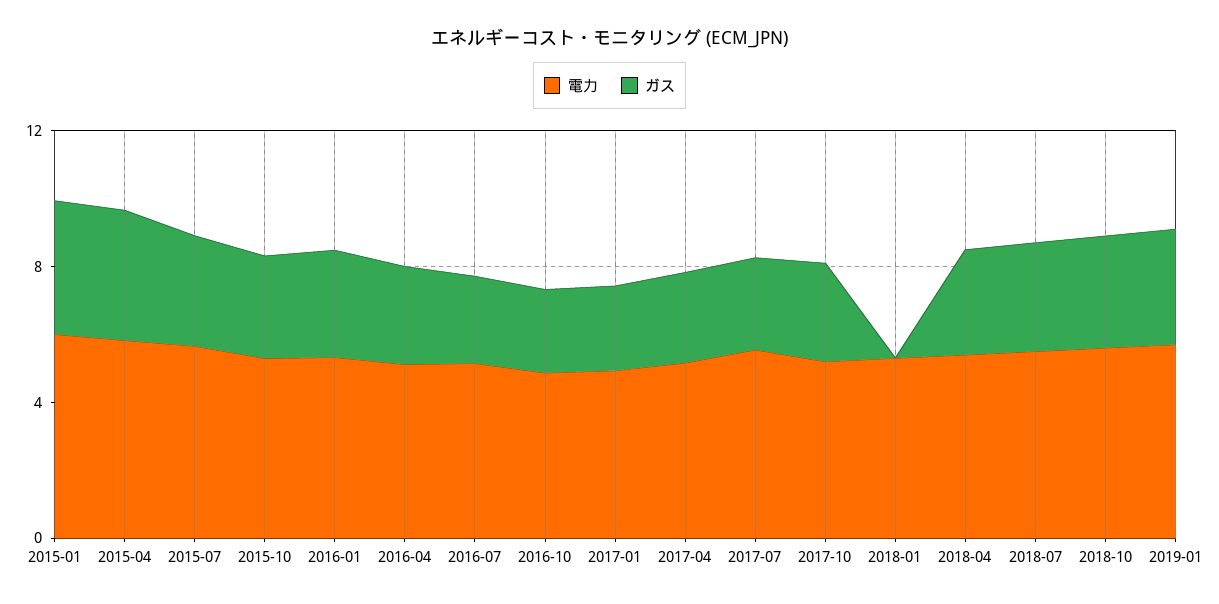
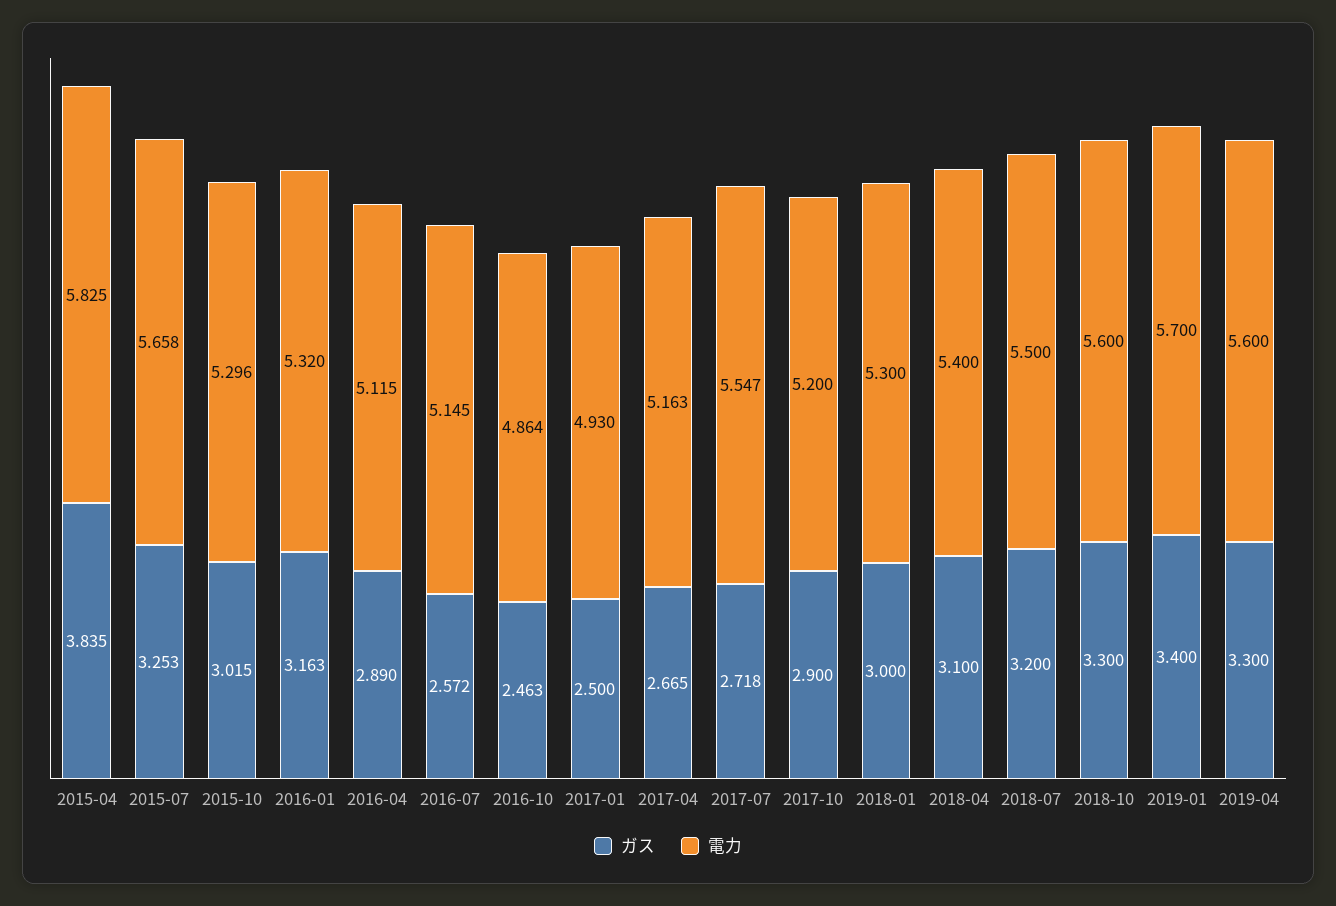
電力, 2015-01: 6 -> none
ガス, 2015-01: 4 -> none
ガス, 2018-01: 0 -> 3
ガス, 2019-04: none -> 3.3
電力, 2019-04: none -> 5.6

